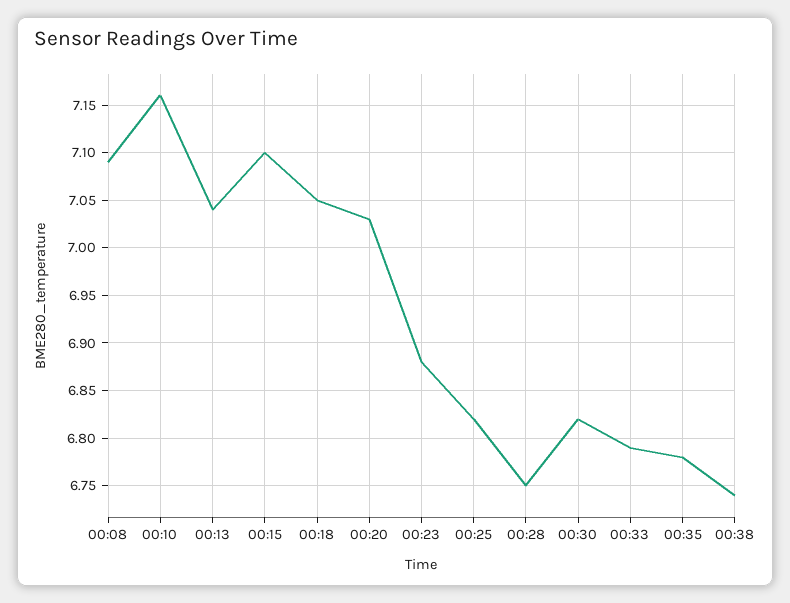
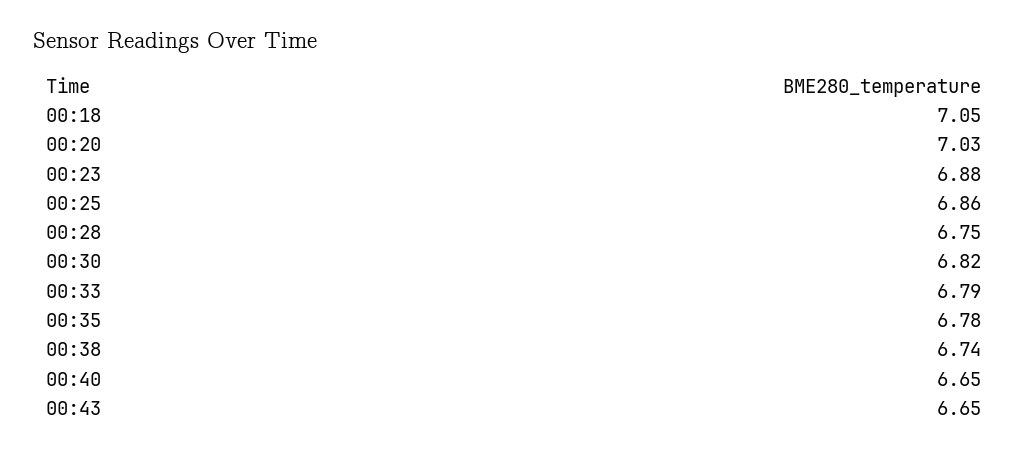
00:08: 7.09 -> none
00:10: 7.16 -> none
00:13: 7.04 -> none
00:15: 7.1 -> none
00:25: 6.82 -> 6.86
00:40: none -> 6.65
00:43: none -> 6.65

